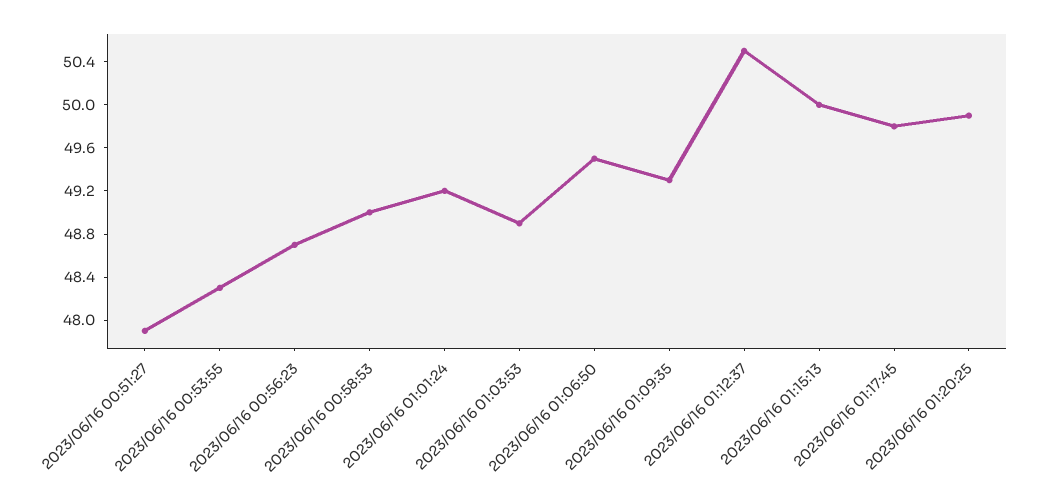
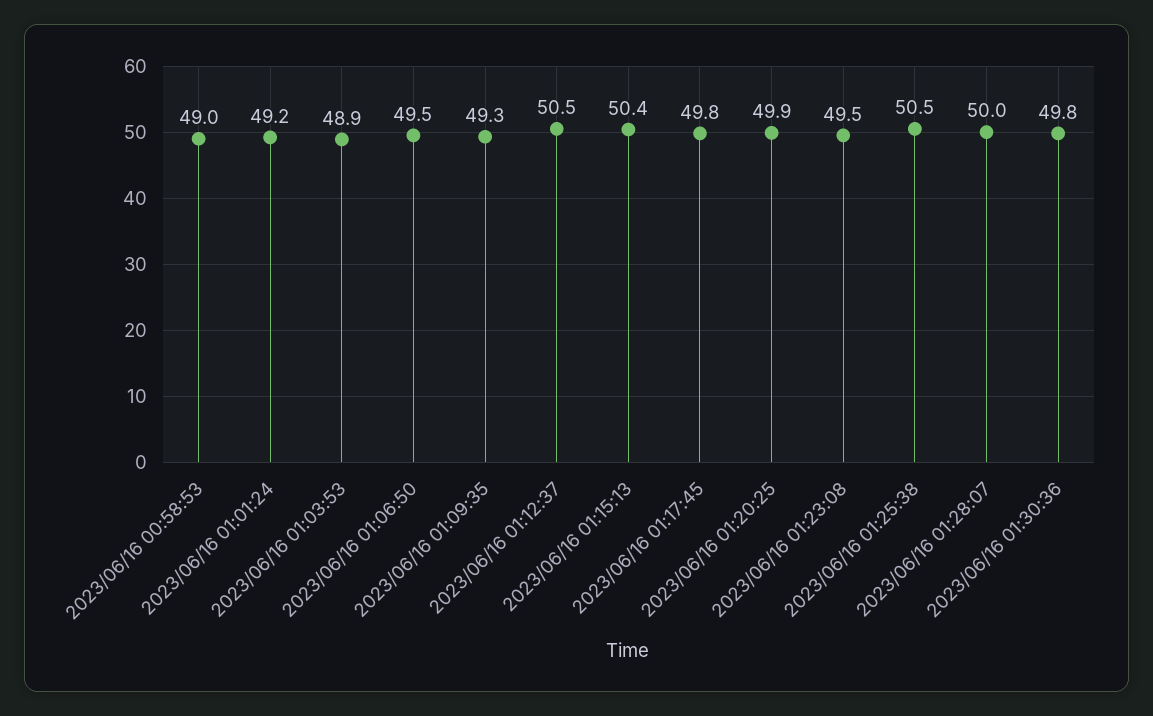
2023/06/16 00:51:27: 47.9 -> none
2023/06/16 00:53:55: 48.3 -> none
2023/06/16 00:56:23: 48.7 -> none
2023/06/16 01:15:13: 50 -> 50.4
2023/06/16 01:23:08: none -> 49.5
2023/06/16 01:25:38: none -> 50.5
2023/06/16 01:28:07: none -> 50
2023/06/16 01:30:36: none -> 49.8

